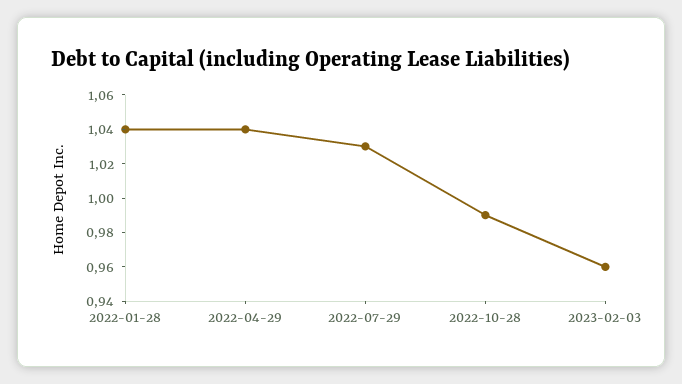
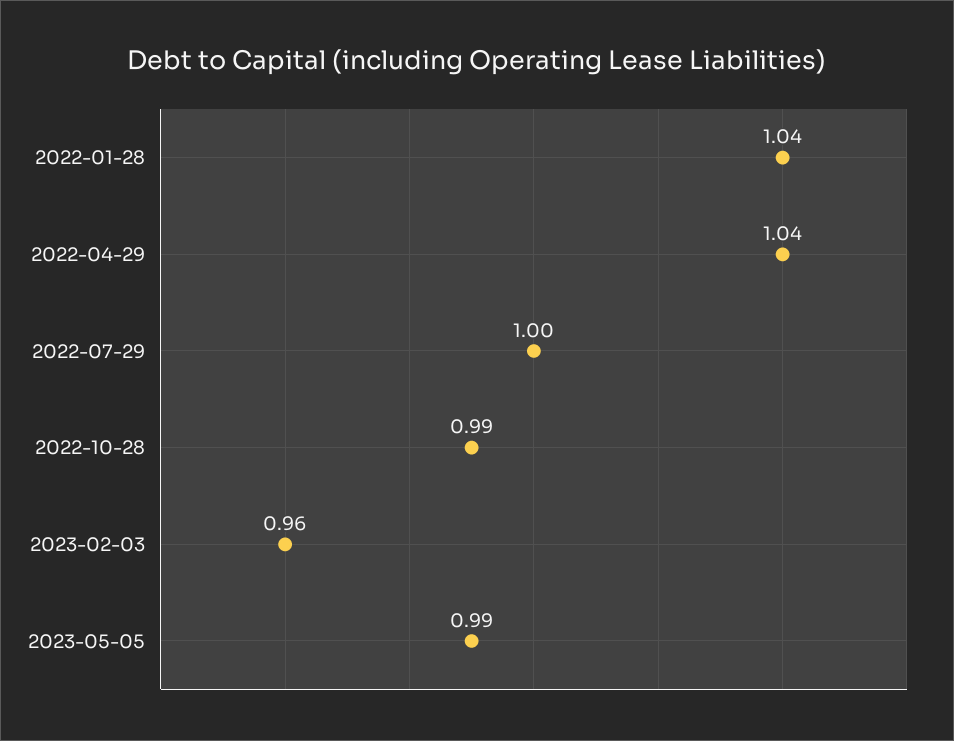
2022-07-29: 1.03 -> 1
2023-05-05: none -> 0.99

